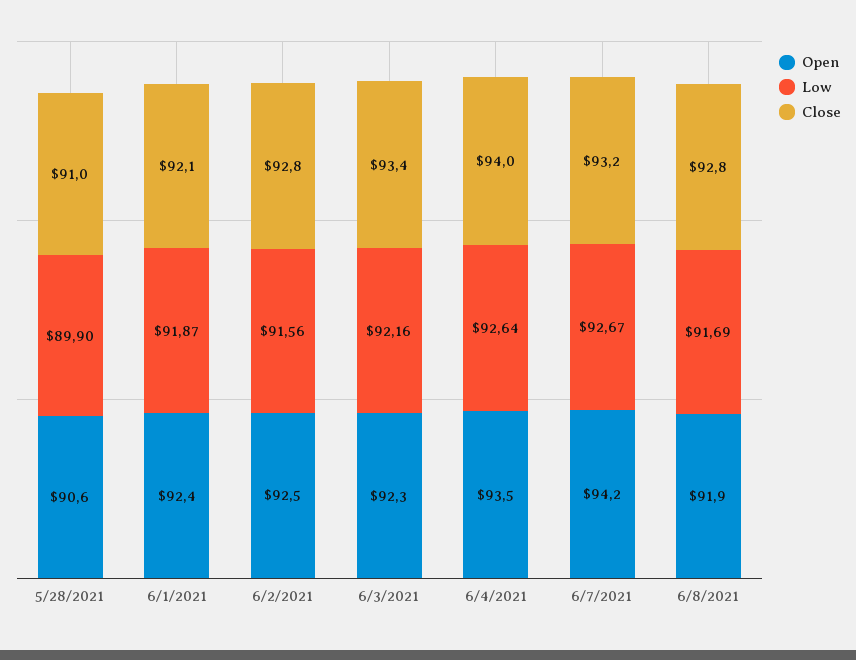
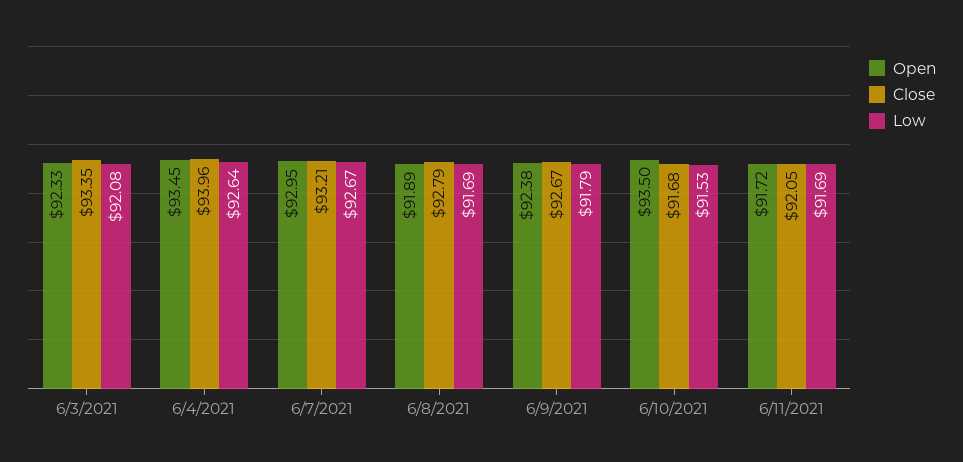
Open, 5/28/2021: 90.6 -> none
Low, 5/28/2021: 89.9 -> none
Close, 5/28/2021: 91 -> none
Open, 6/1/2021: 92.4 -> none
Low, 6/1/2021: 91.87 -> none
Close, 6/1/2021: 92.1 -> none
Open, 6/2/2021: 92.5 -> none
Low, 6/2/2021: 91.56 -> none
Close, 6/2/2021: 92.8 -> none
Low, 6/3/2021: 92.16 -> 92.08
Open, 6/7/2021: 94.2 -> 92.95
Open, 6/9/2021: none -> 92.38
Close, 6/9/2021: none -> 92.67
Low, 6/9/2021: none -> 91.79
Open, 6/10/2021: none -> 93.5
Close, 6/10/2021: none -> 91.68
Low, 6/10/2021: none -> 91.53
Open, 6/11/2021: none -> 91.72
Close, 6/11/2021: none -> 92.05
Low, 6/11/2021: none -> 91.69

